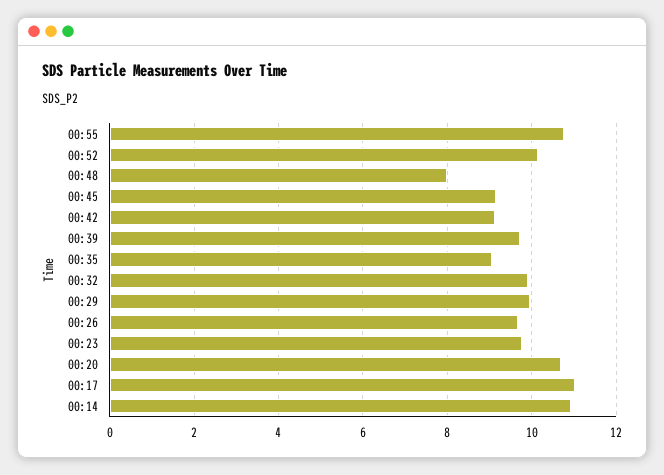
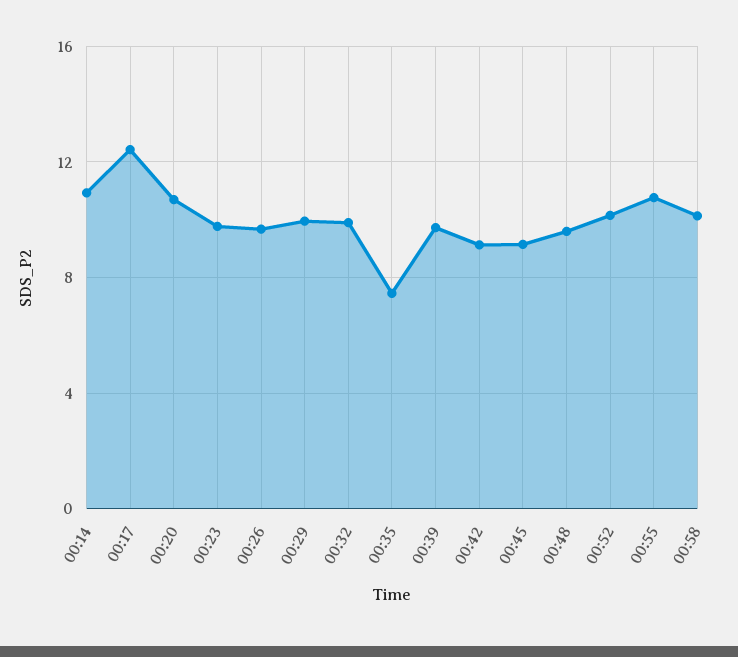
00:48: 8 -> 9.5
00:35: 9 -> 7.5
00:17: 11 -> 12.5
00:58: none -> 10

